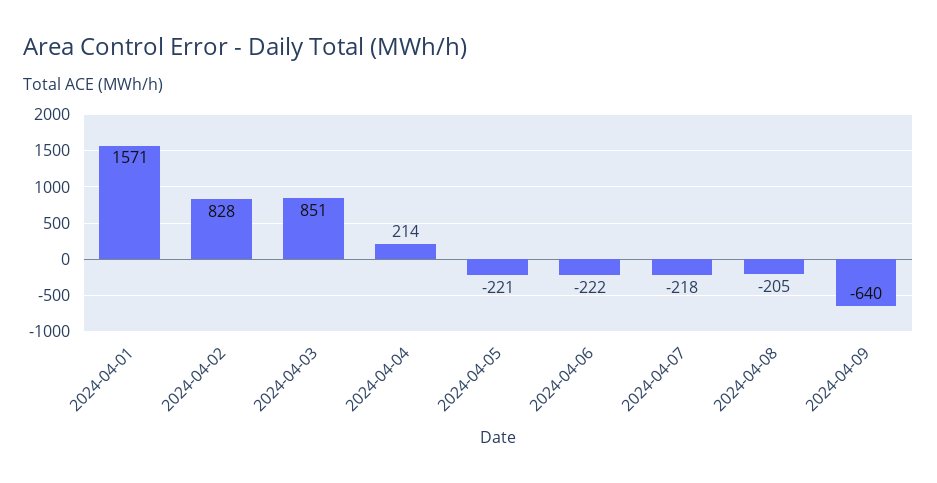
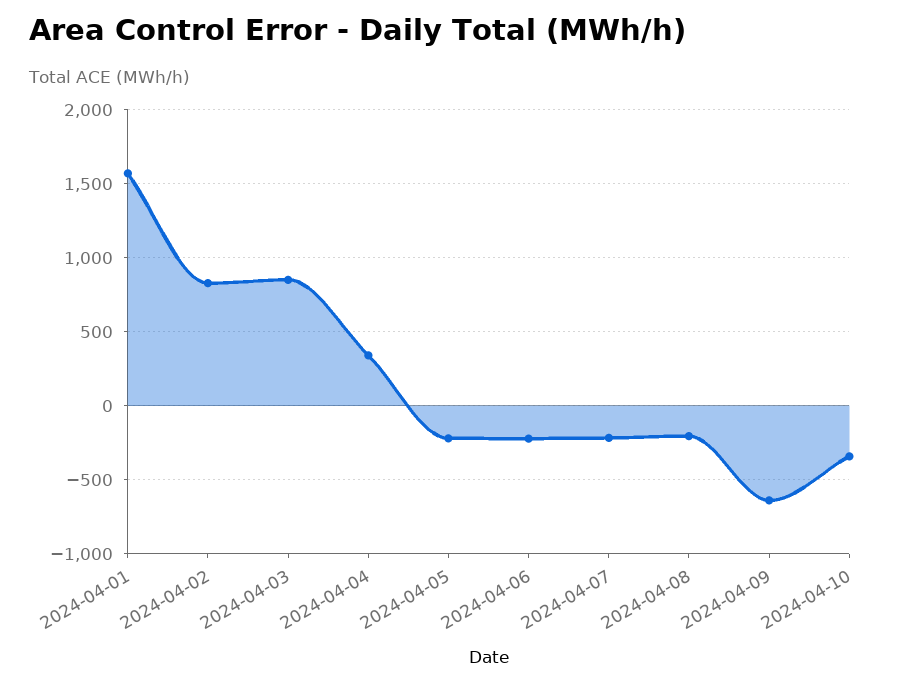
2024-04-04: 214 -> 350
2024-04-10: none -> -350

